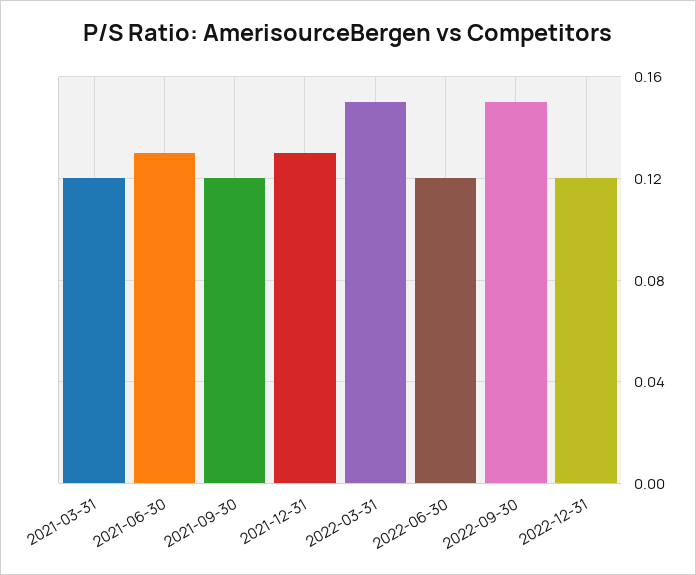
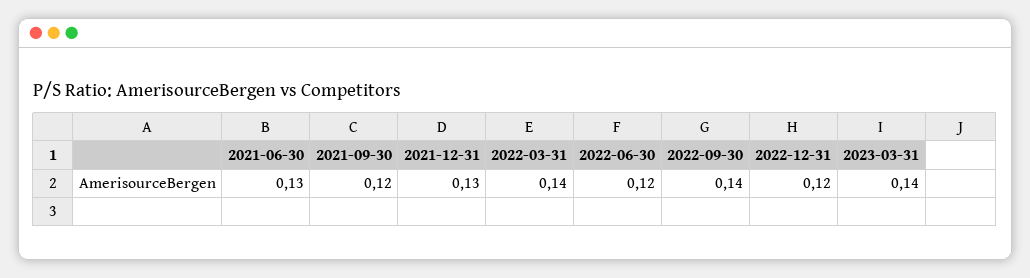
2021-03-31: 0.12 -> none
2022-03-31: 0.15 -> 0.14
2022-09-30: 0.15 -> 0.14
2023-03-31: none -> 0.14

